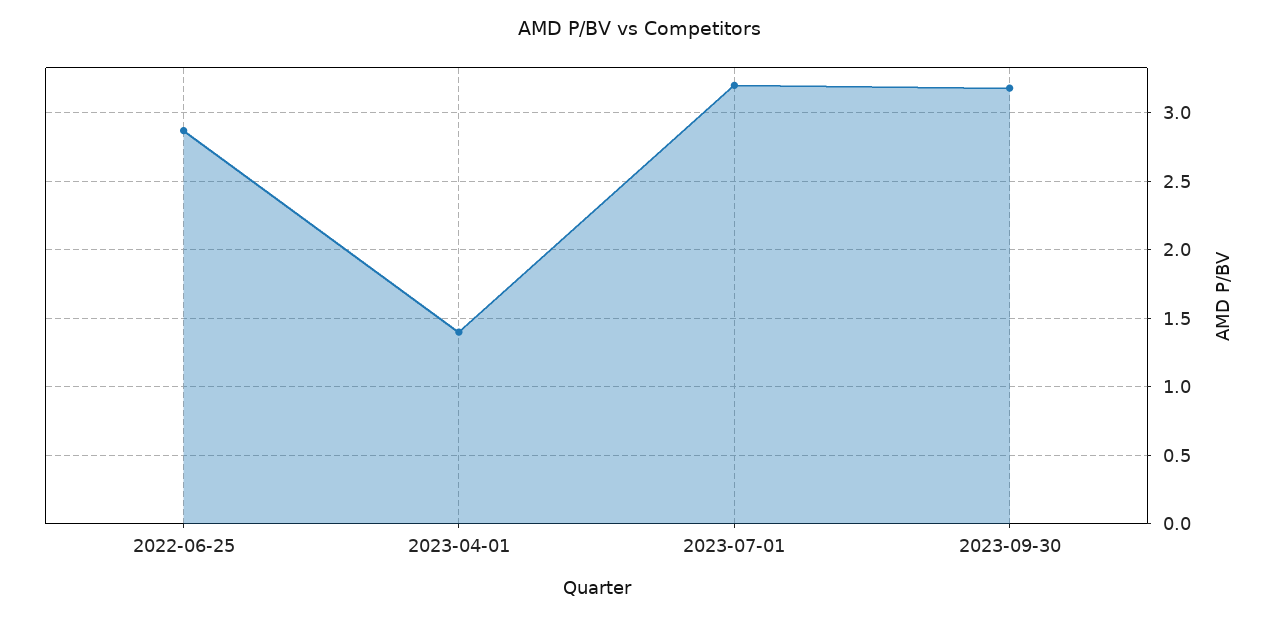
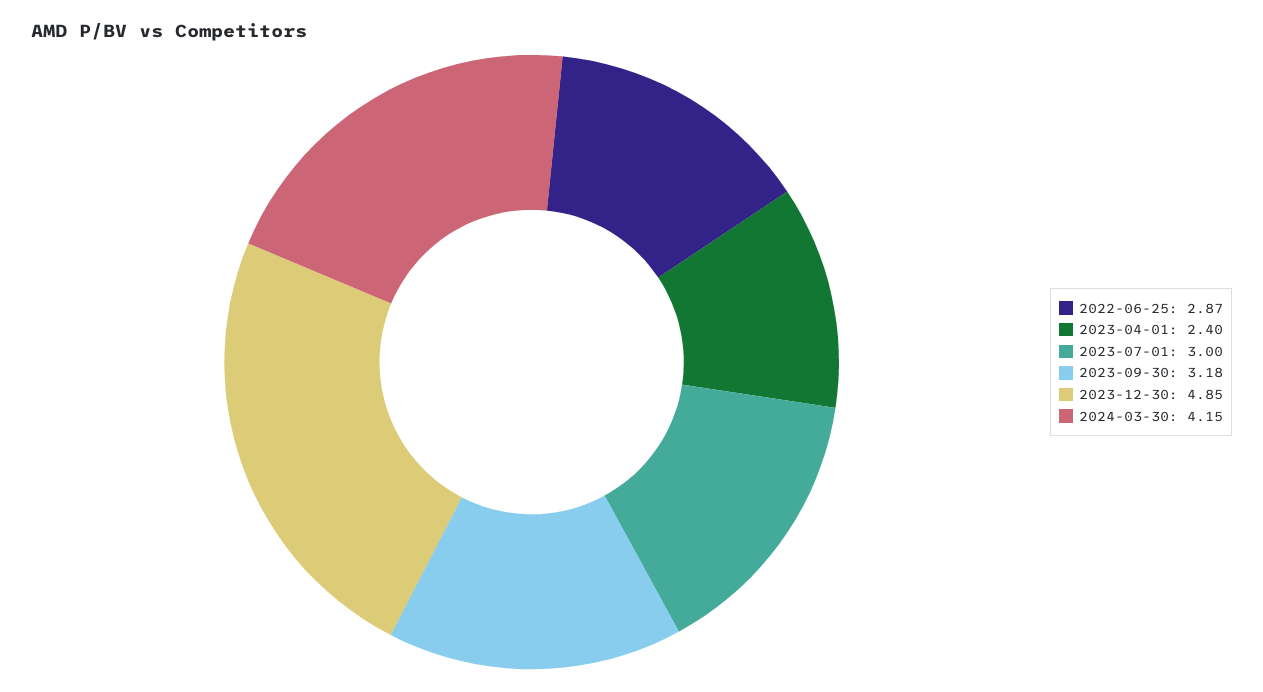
2023-04-01: 1.4 -> 2.4
2023-07-01: 3.2 -> 3
2023-12-30: none -> 4.85
2024-03-30: none -> 4.15

